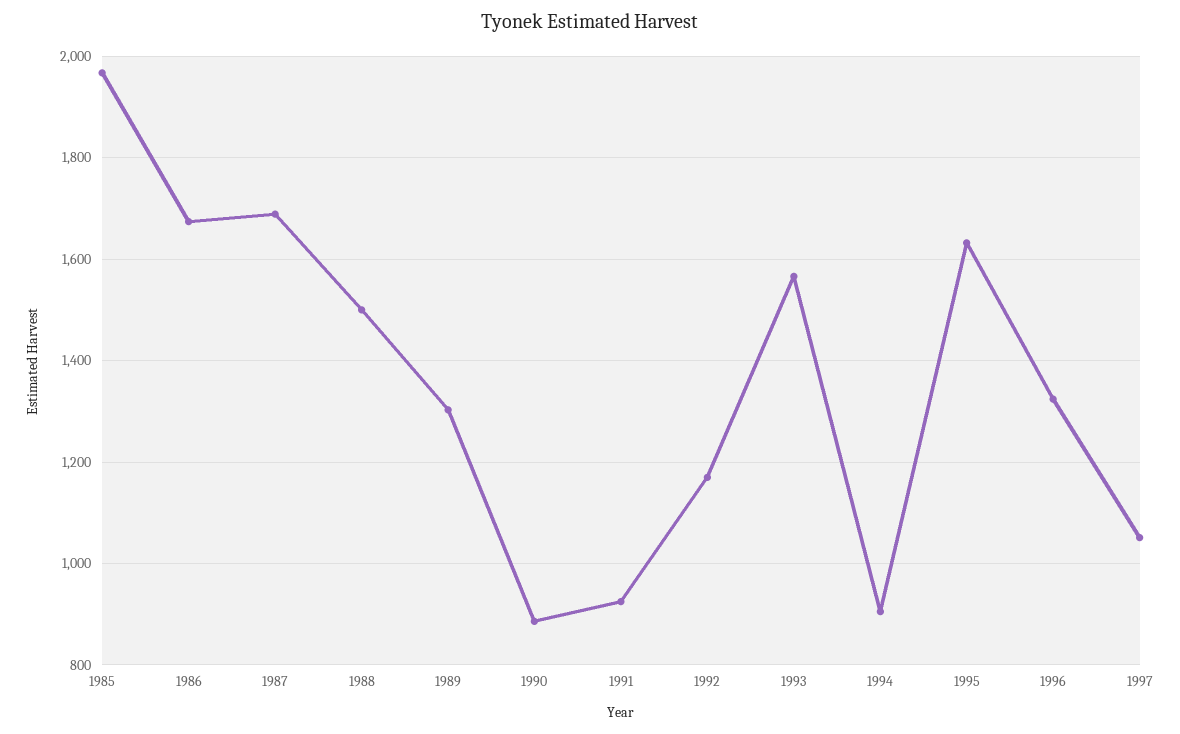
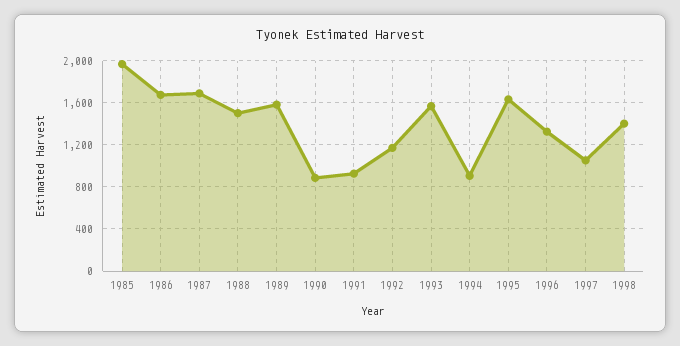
1989: 1300 -> 1600
1998: none -> 1400

